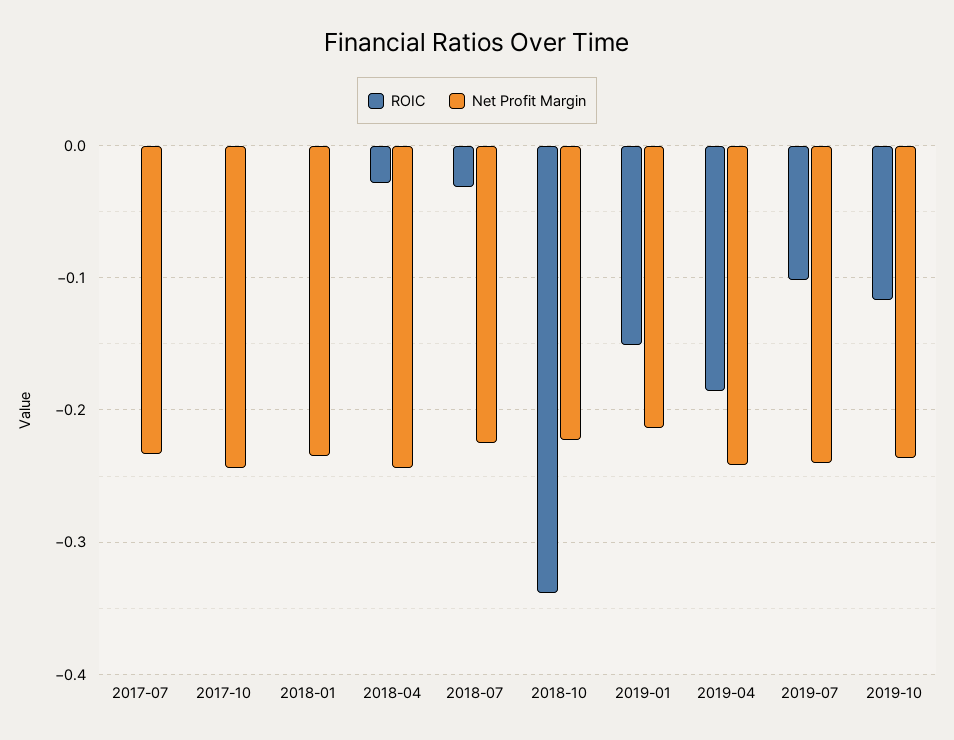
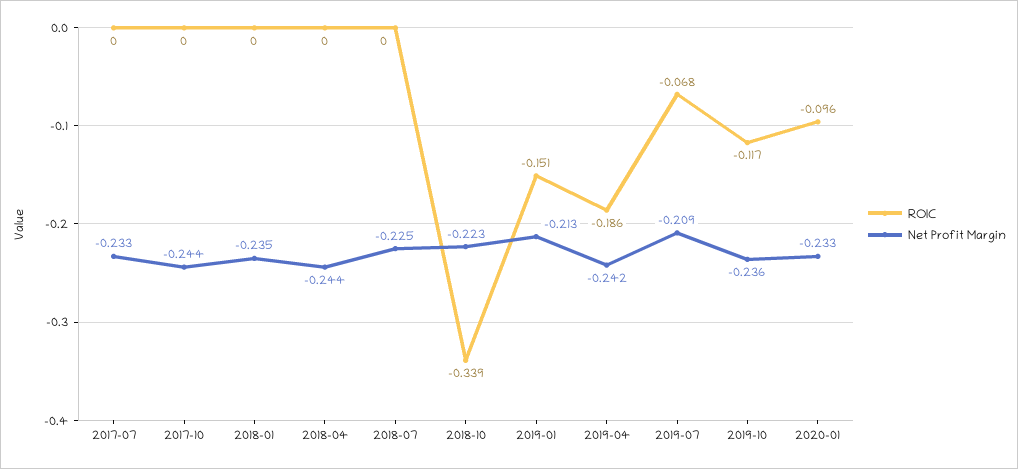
ROIC, 2018-04: -0.03 -> 0
ROIC, 2018-07: -0.03 -> 0
ROIC, 2019-07: -0.1 -> -0.068
Net Profit Margin, 2019-07: -0.24 -> -0.209
ROIC, 2020-01: none -> -0.096
Net Profit Margin, 2020-01: none -> -0.233

